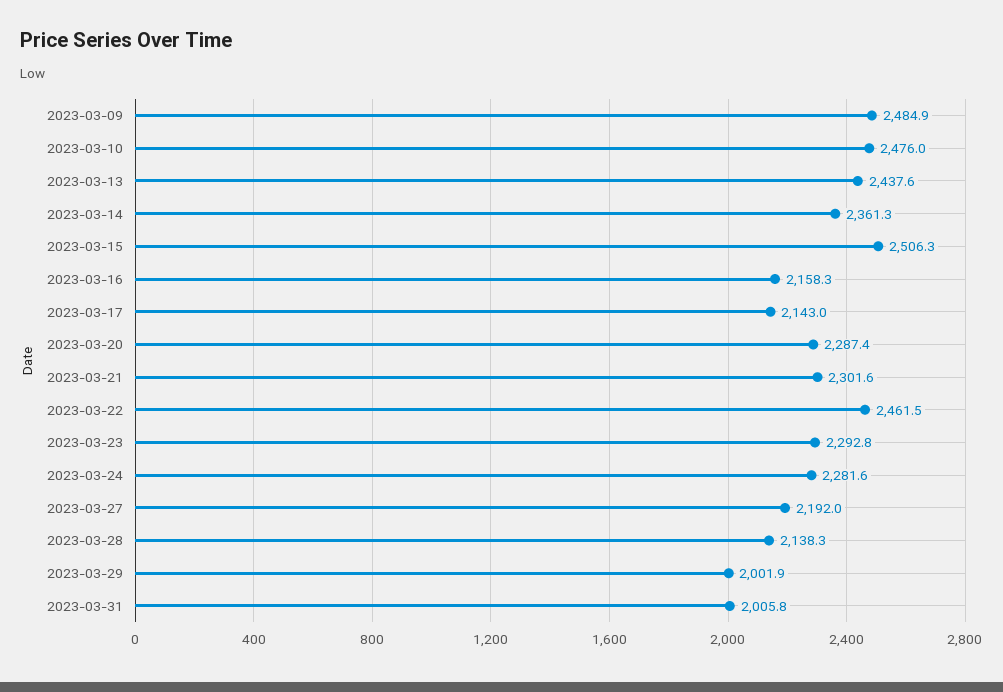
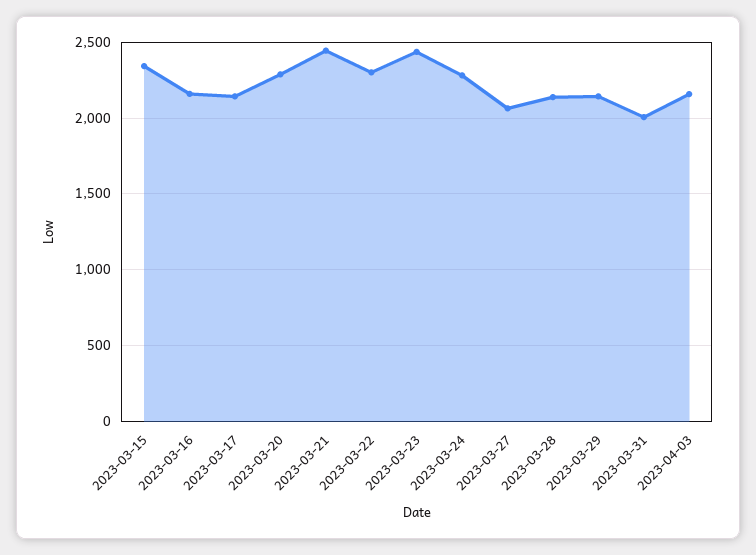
2023-03-09: 2484.9 -> none
2023-03-10: 2476 -> none
2023-03-13: 2437.6 -> none
2023-03-14: 2361.3 -> none
2023-03-15: 2506.3 -> 2350
2023-03-21: 2301.6 -> 2450
2023-03-22: 2461.5 -> 2300
2023-03-23: 2292.8 -> 2450
2023-03-27: 2192 -> 2050
2023-03-29: 2001.9 -> 2150
2023-04-03: none -> 2150

